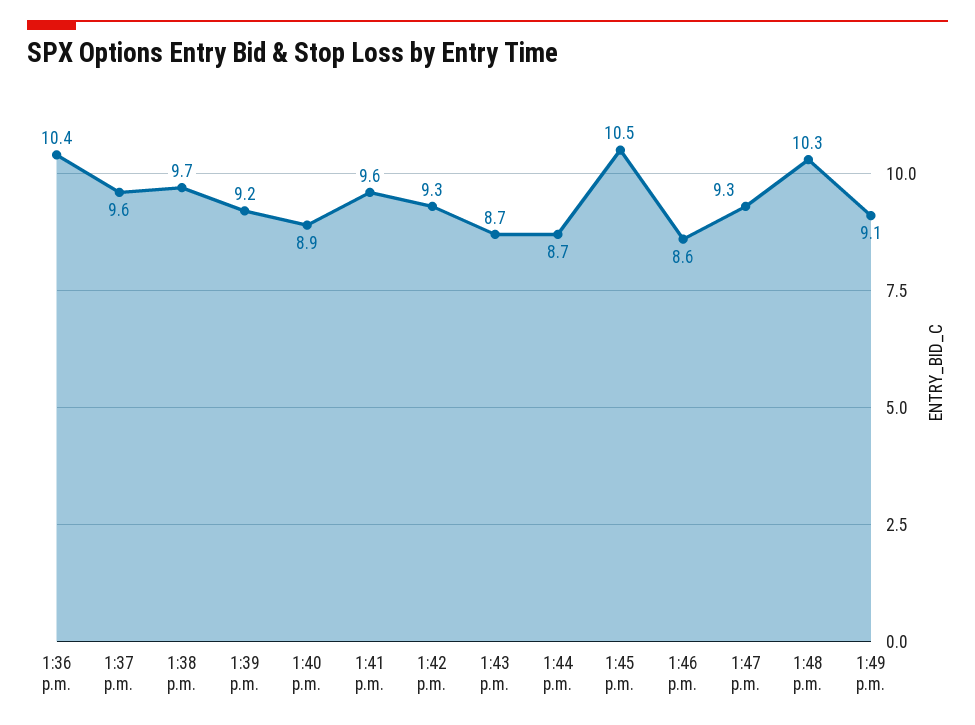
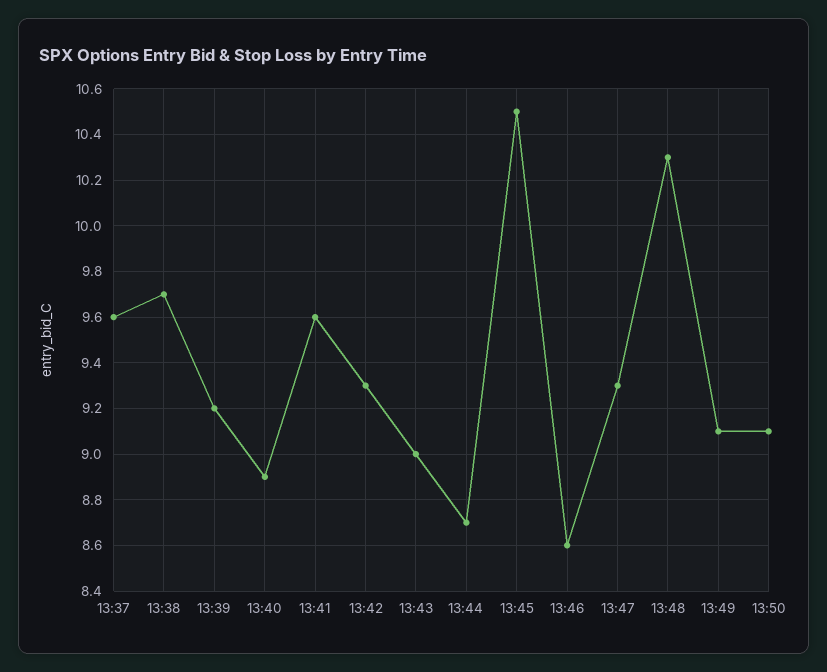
1:36 p.m.: 10.4 -> none
1:43 p.m.: 8.7 -> 9
13:50: none -> 9.1

